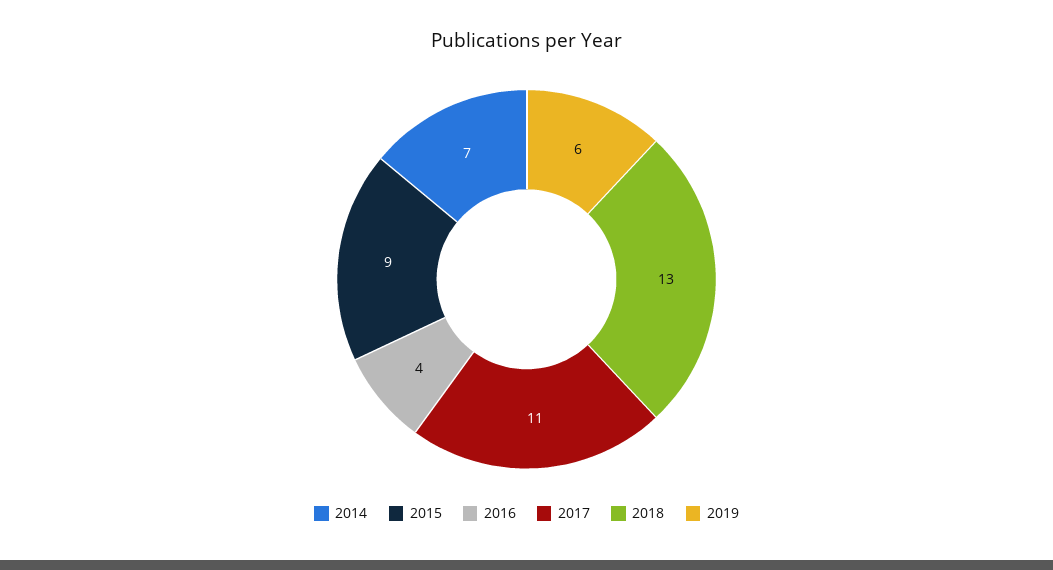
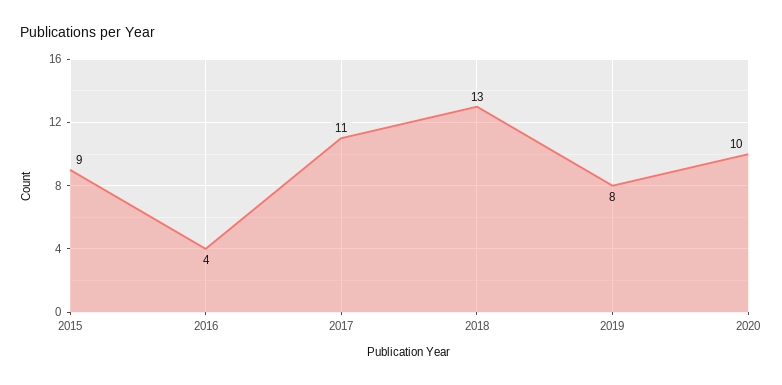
2014: 7 -> none
2019: 6 -> 8
2020: none -> 10

